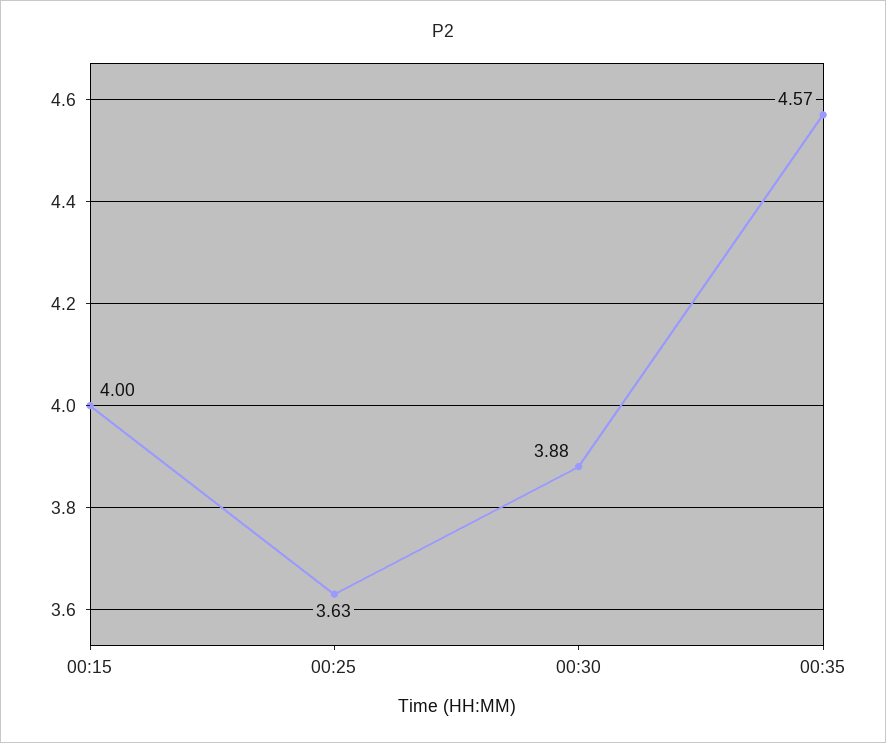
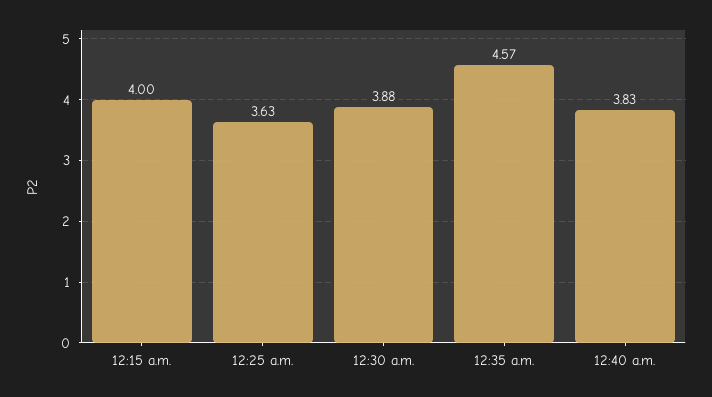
12:40 a.m.: none -> 3.83

